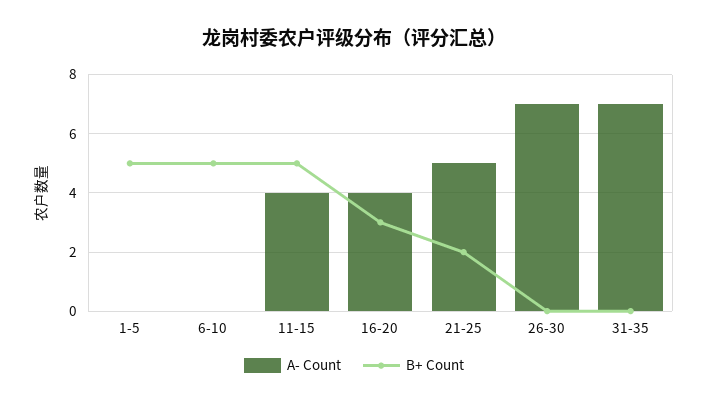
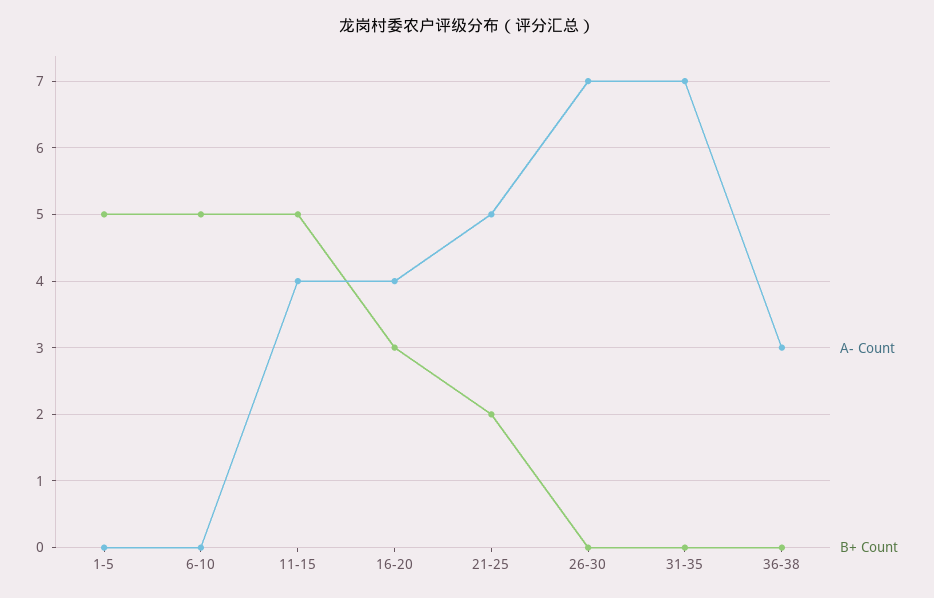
A- Count, 36-38: none -> 3
B+ Count, 36-38: none -> 0

